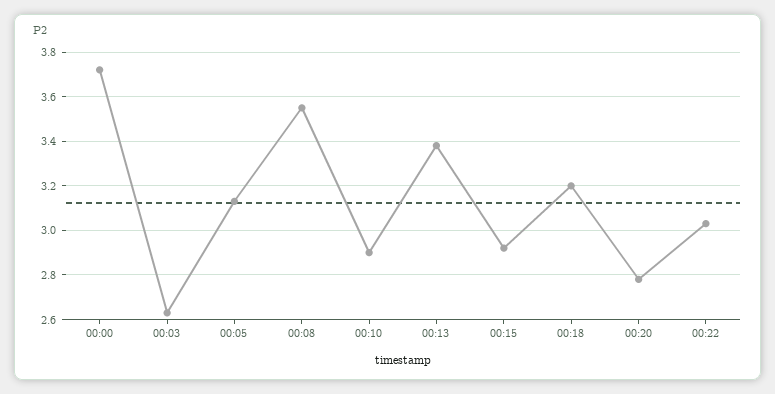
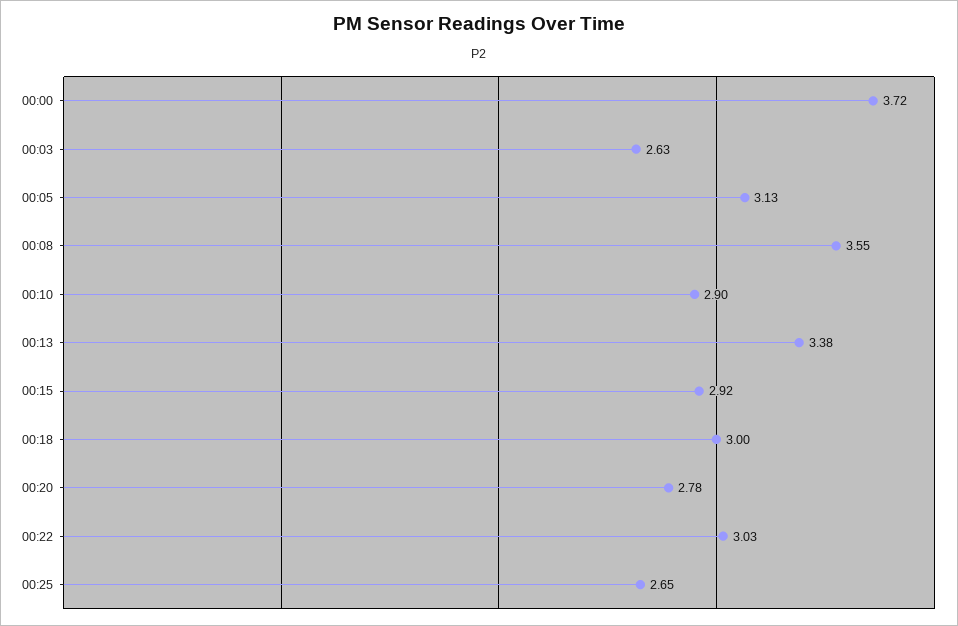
00:18: 3.2 -> 3
00:25: none -> 2.65

